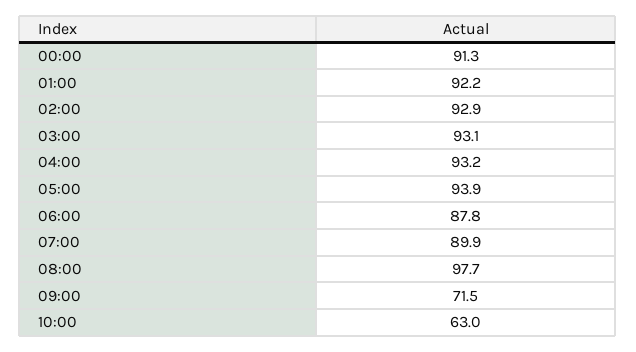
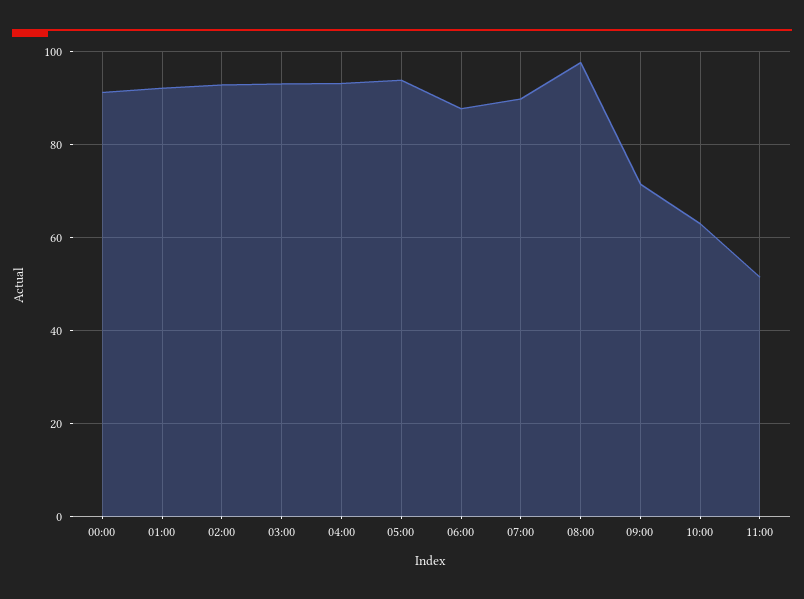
11:00: none -> 52

